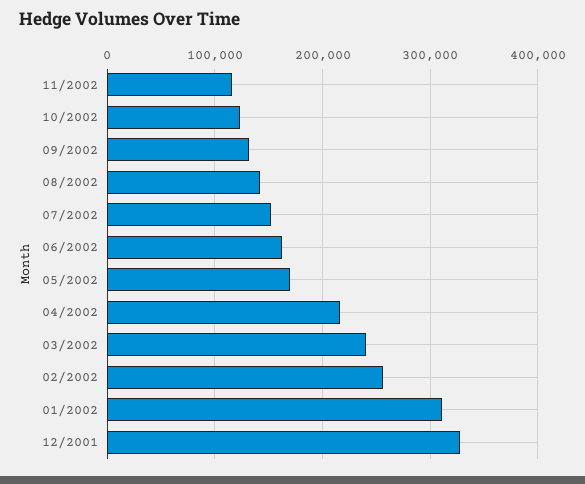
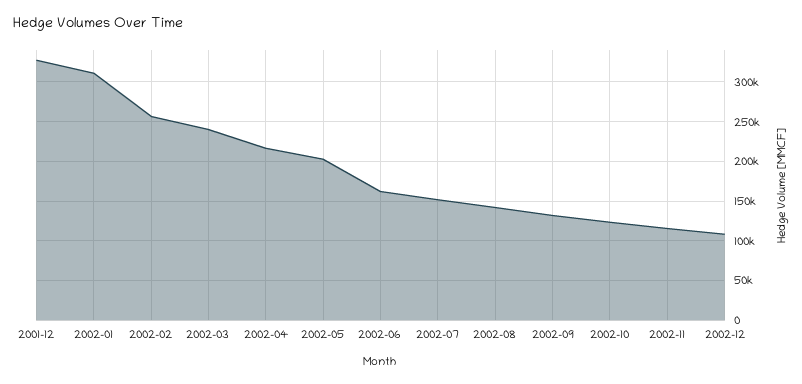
05/2002: 170000 -> 200000
2002-12: none -> 110000

